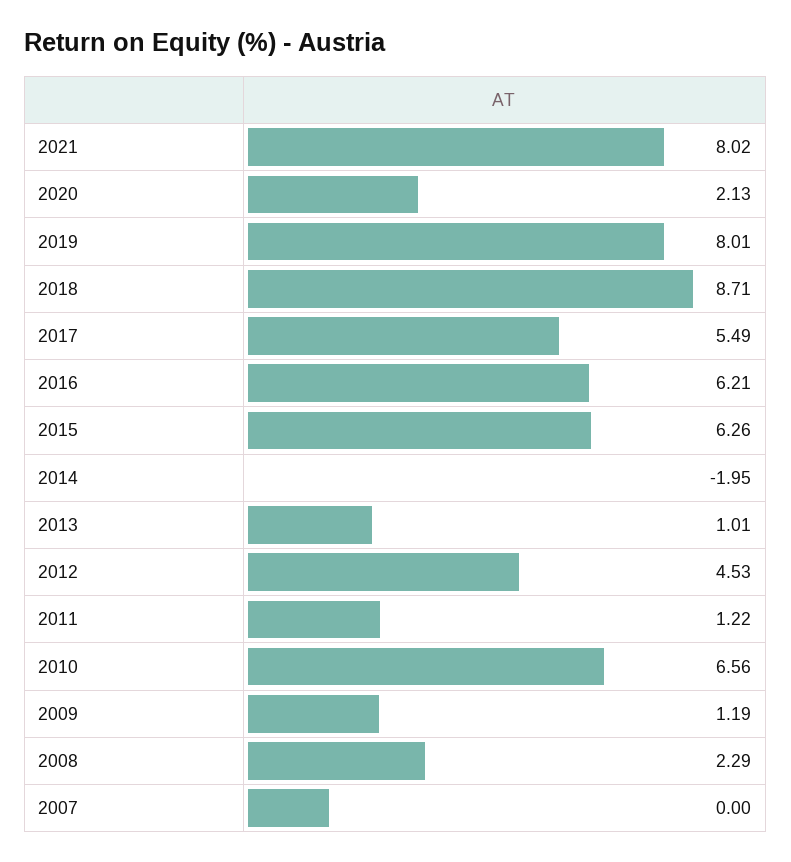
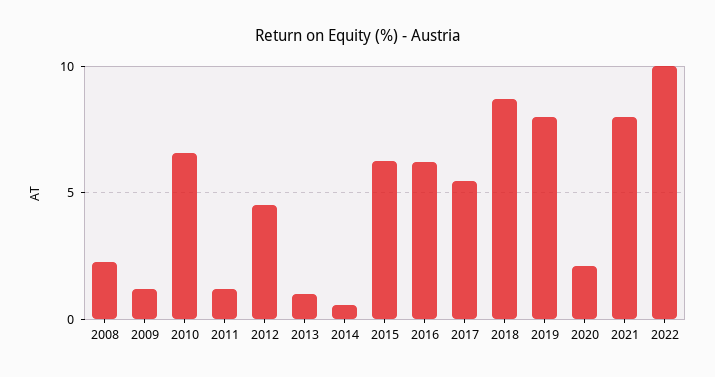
2014: -1.95 -> 0.5
2007: 0 -> none
2022: none -> 10

